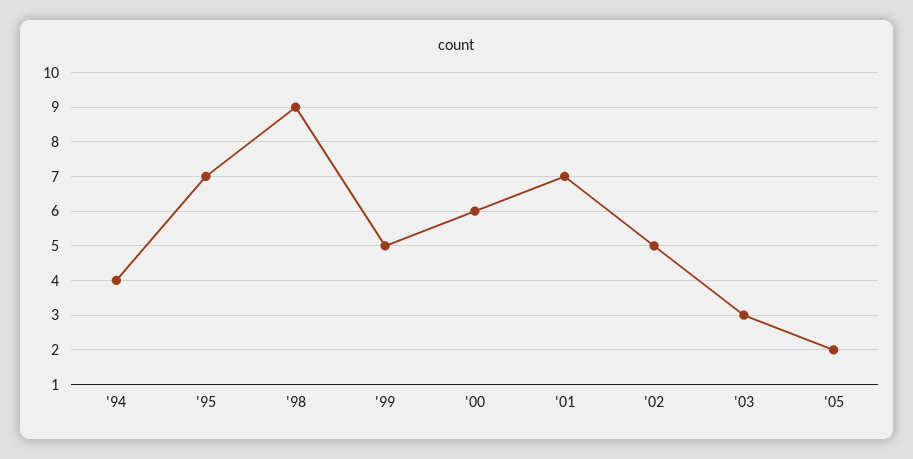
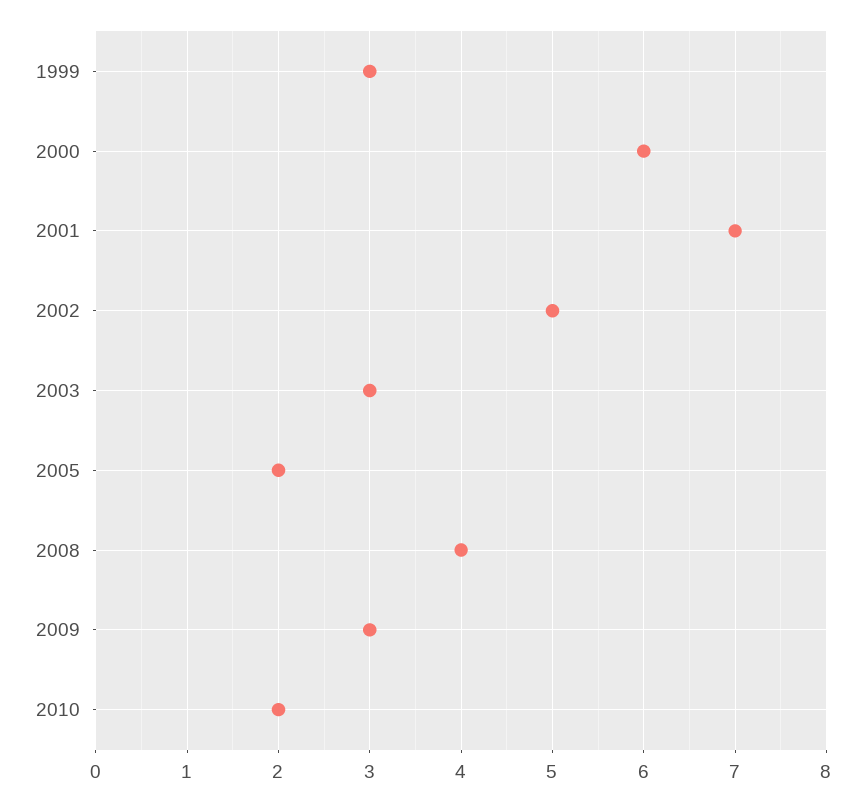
'94: 4 -> none
'95: 7 -> none
'98: 9 -> none
'99: 5 -> 3
2008: none -> 4
2009: none -> 3
2010: none -> 2

